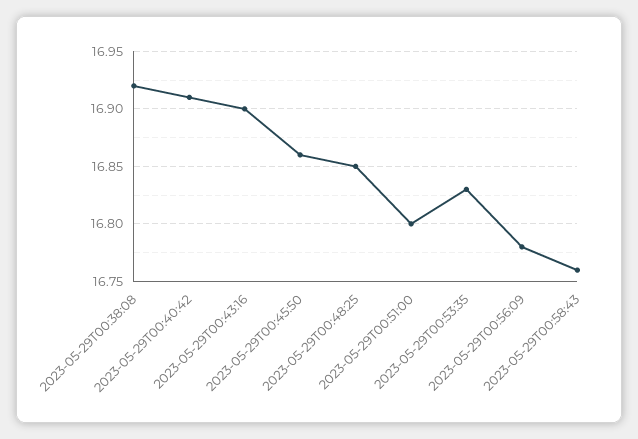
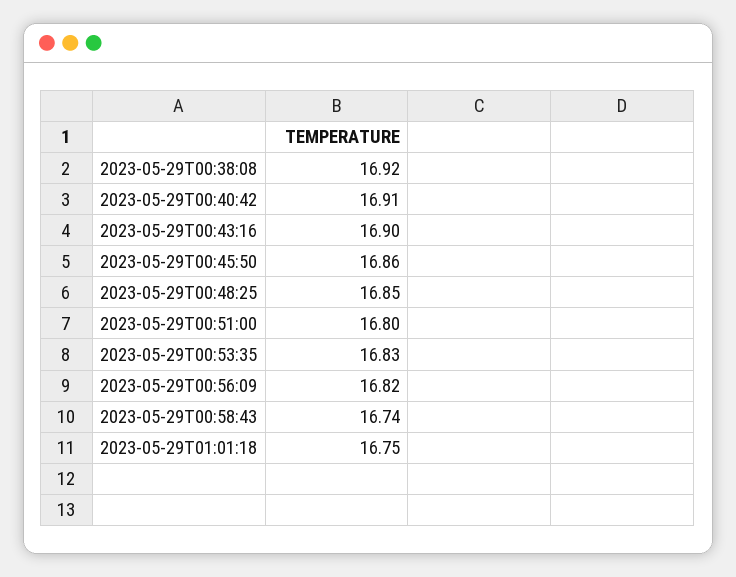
2023-05-29T00:56:09: 16.78 -> 16.82
2023-05-29T00:58:43: 16.76 -> 16.74
2023-05-29T01:01:18: none -> 16.75

